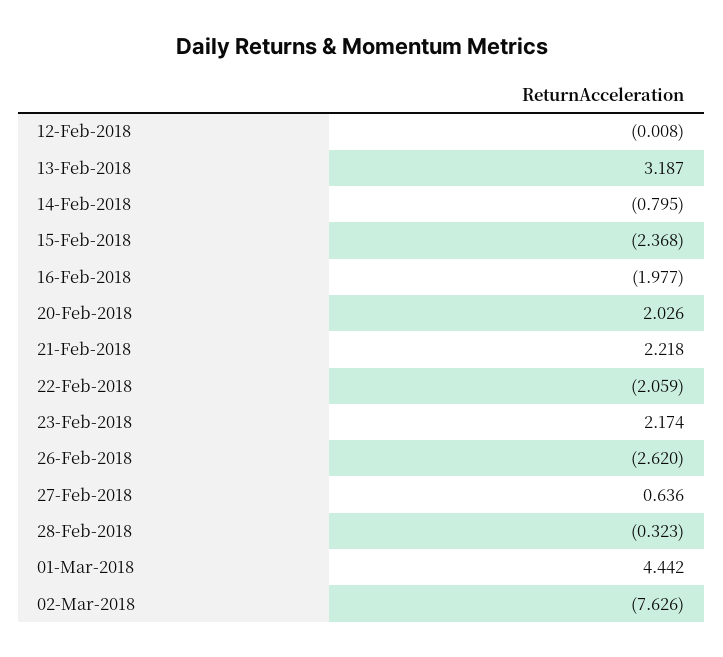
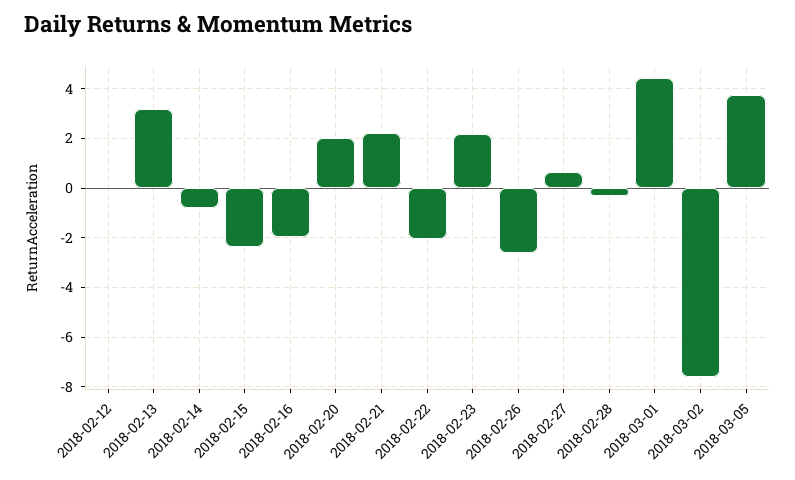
2018-03-05: none -> 3.75

